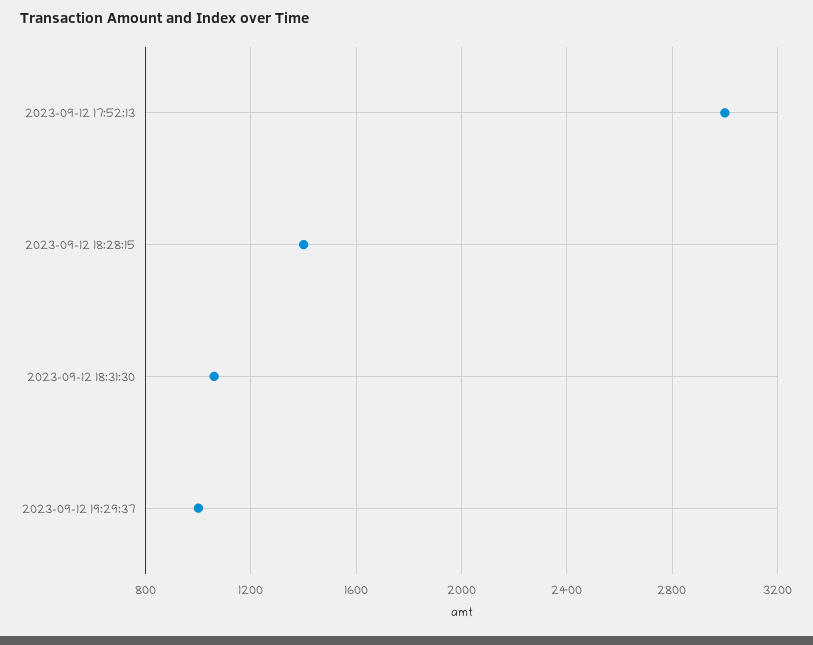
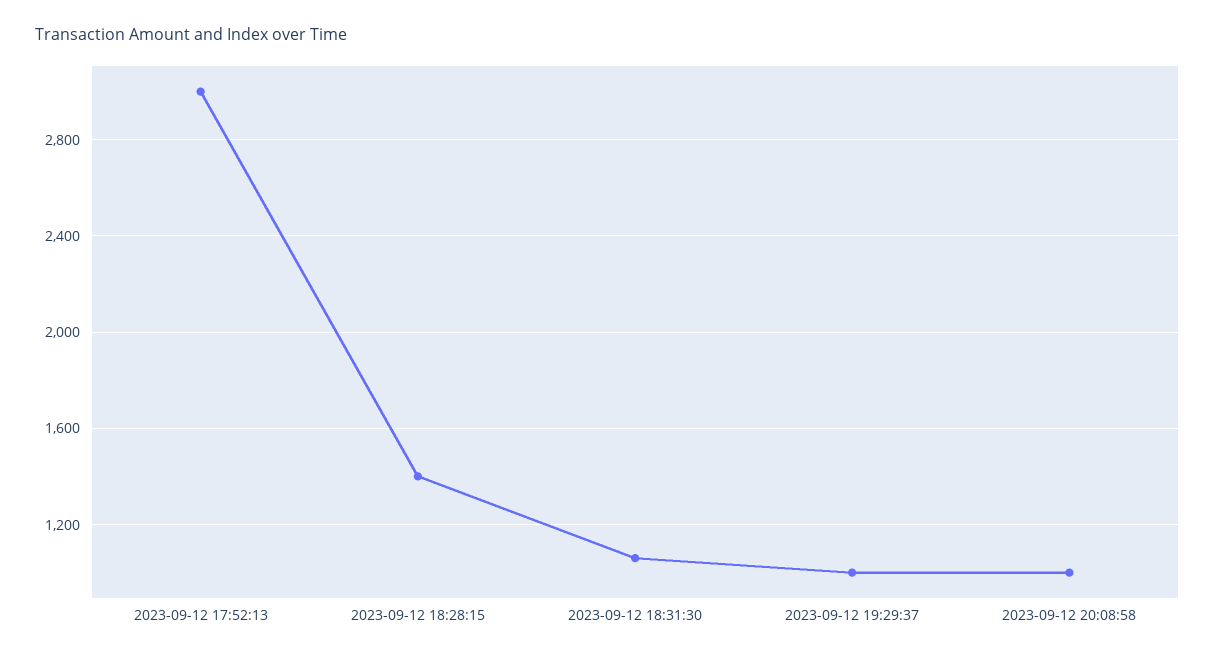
2023-09-12 20:08:58: none -> 1000

